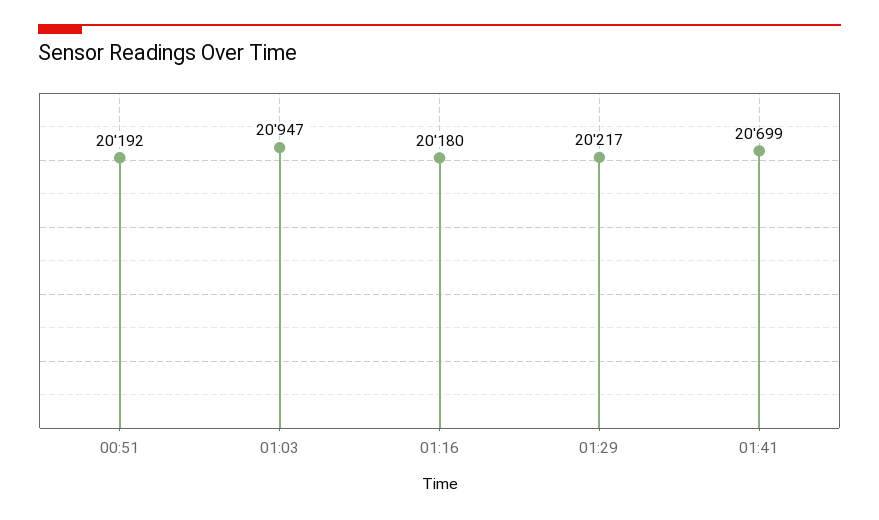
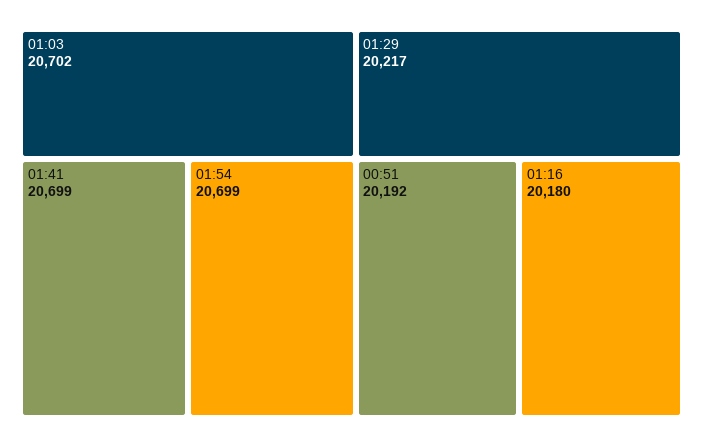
01:03: 20947 -> 20702
01:54: none -> 20699

